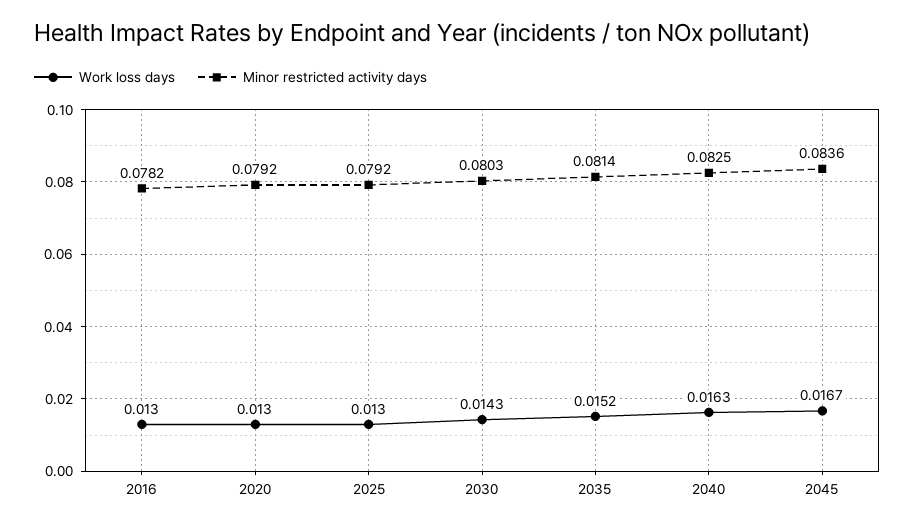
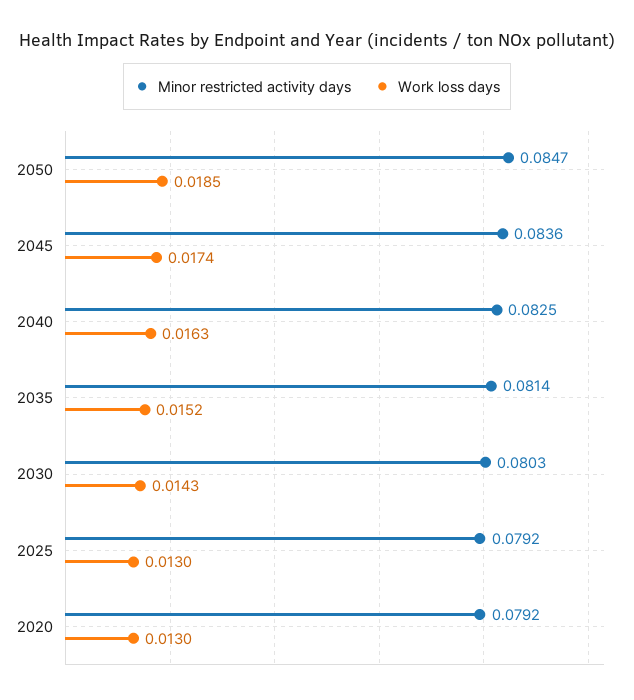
Work loss days, 2016: 0.013 -> none
Minor restricted activity days, 2016: 0.0782 -> none
Work loss days, 2045: 0.0167 -> 0.0174
Minor restricted activity days, 2050: none -> 0.0847
Work loss days, 2050: none -> 0.0185

